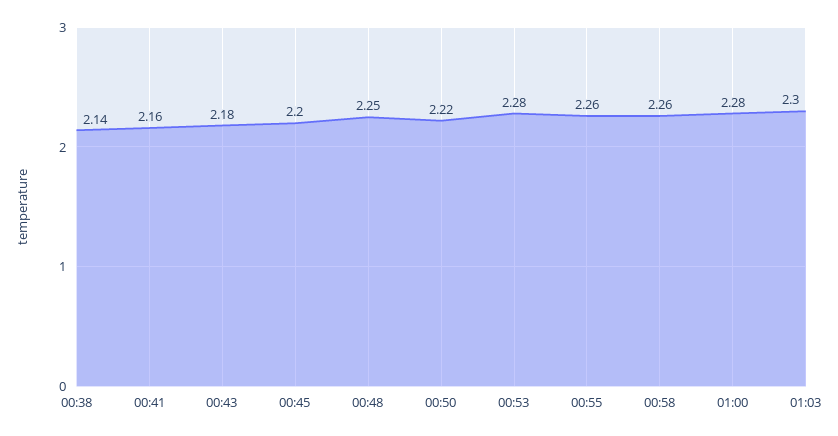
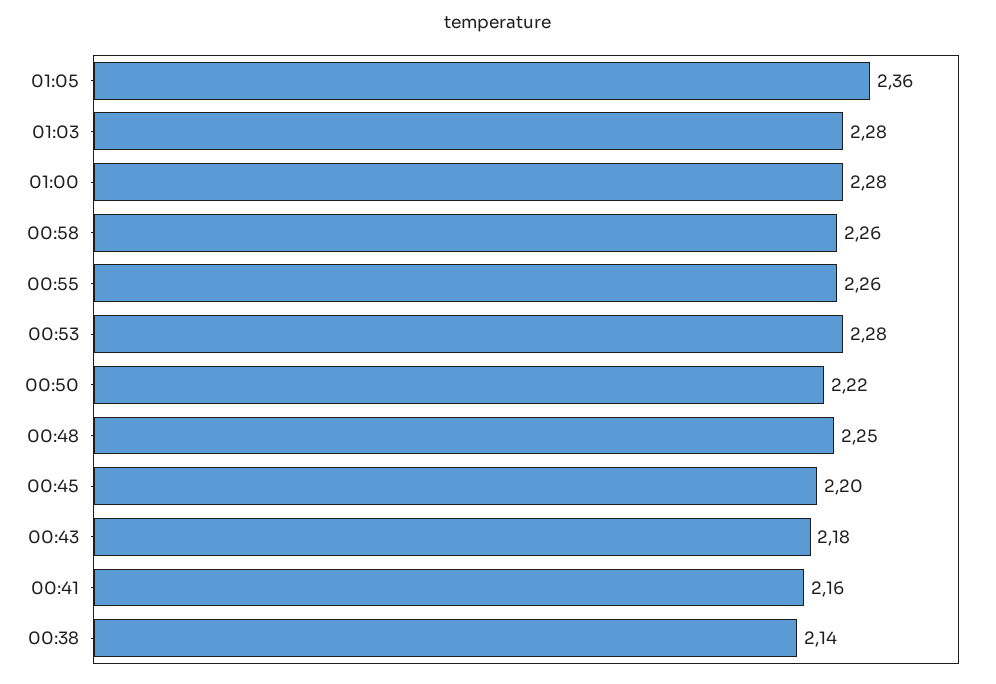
01:03: 2.3 -> 2.28
01:05: none -> 2.36

